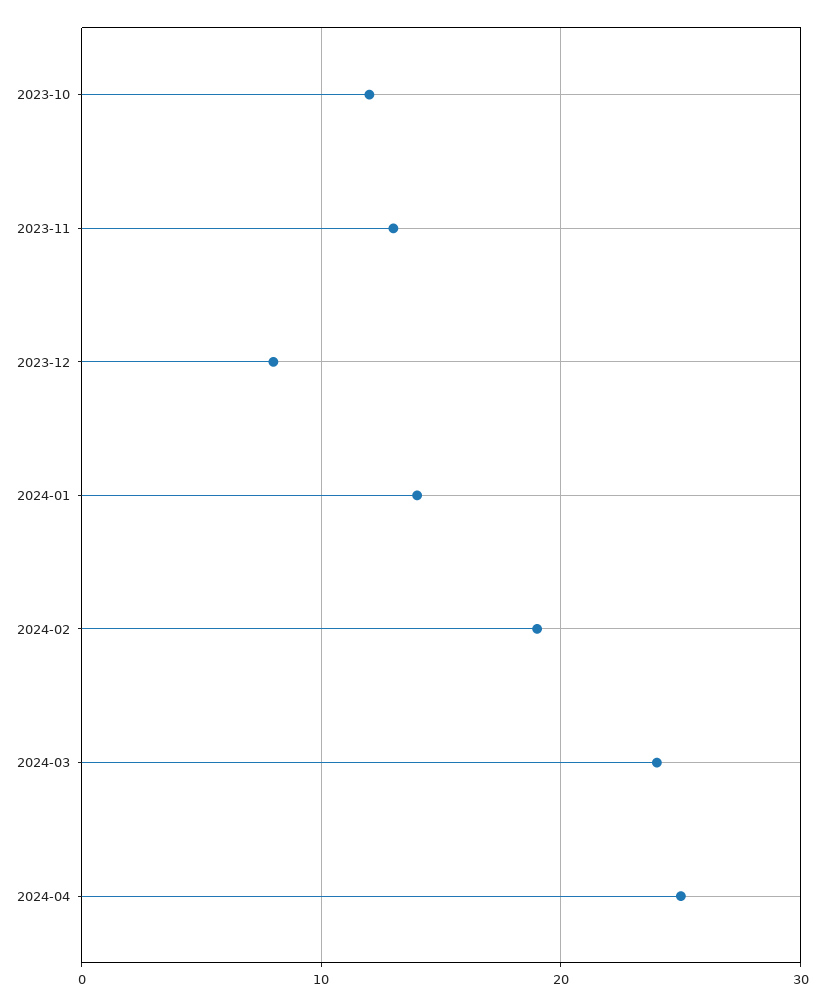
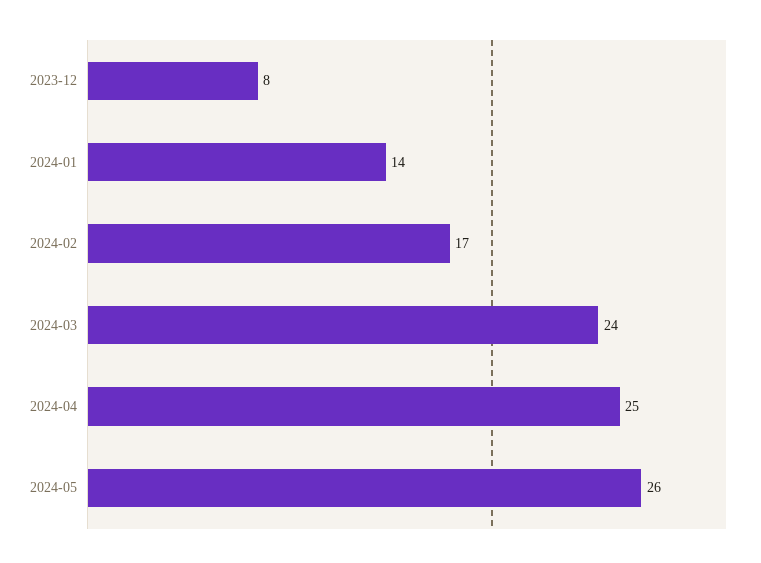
2023-10: 12 -> none
2023-11: 13 -> none
2024-02: 19 -> 17
2024-05: none -> 26

